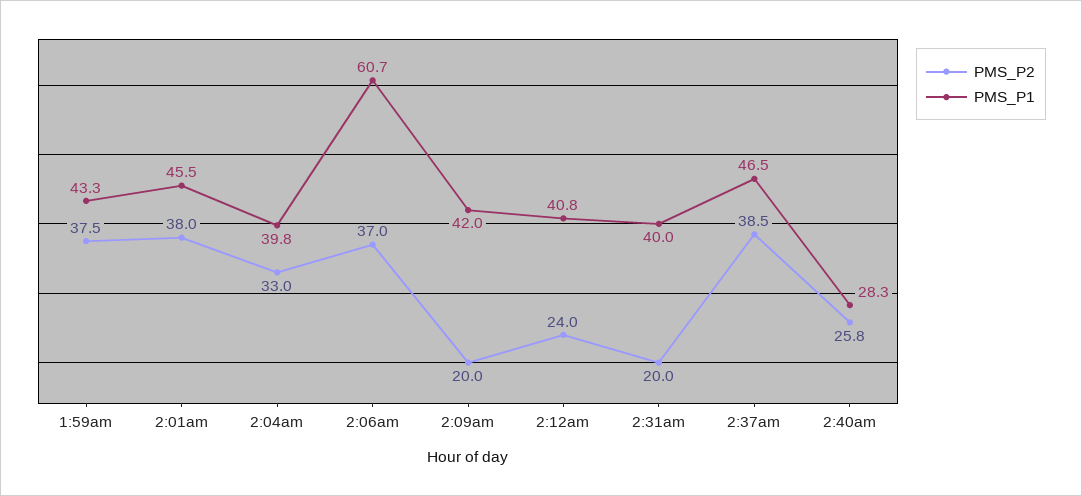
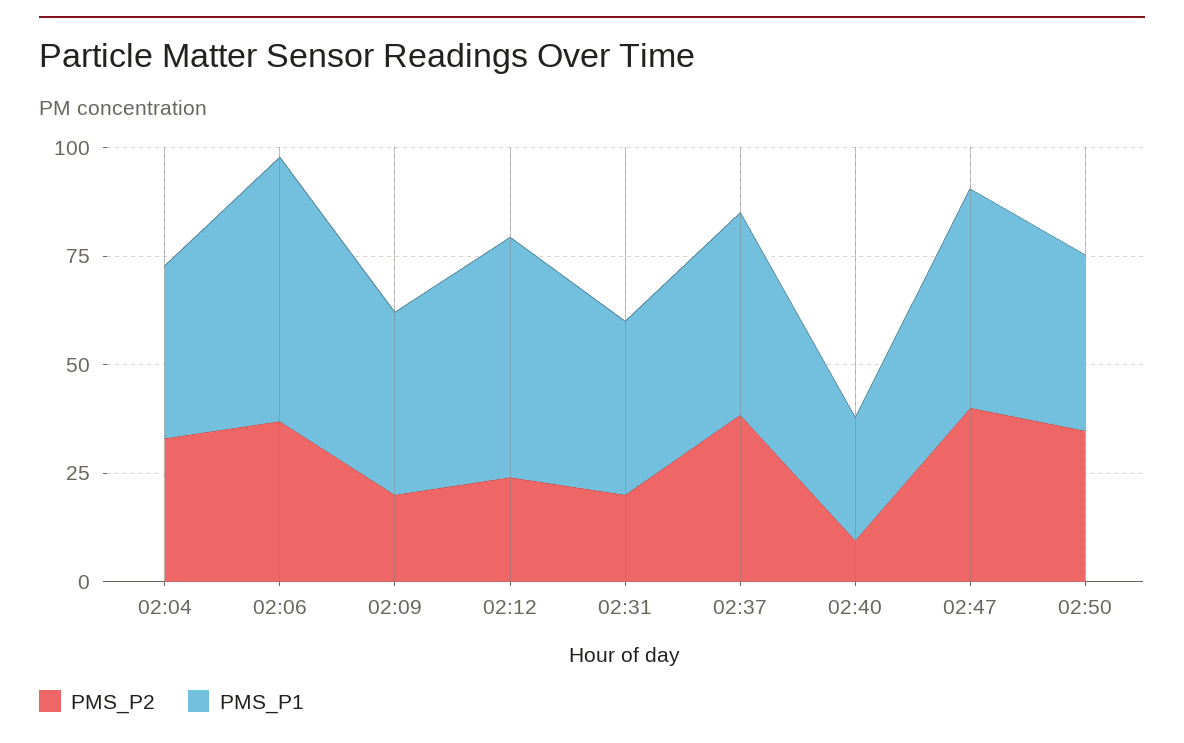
PMS_P2, 1:59am: 37.5 -> none
PMS_P1, 1:59am: 43.3 -> none
PMS_P2, 2:01am: 38 -> none
PMS_P1, 2:01am: 45.5 -> none
PMS_P1, 2:12am: 40.8 -> 55
PMS_P2, 2:40am: 25.8 -> 10
PMS_P2, 02:47: none -> 40
PMS_P1, 02:47: none -> 50
PMS_P2, 02:50: none -> 35
PMS_P1, 02:50: none -> 40

